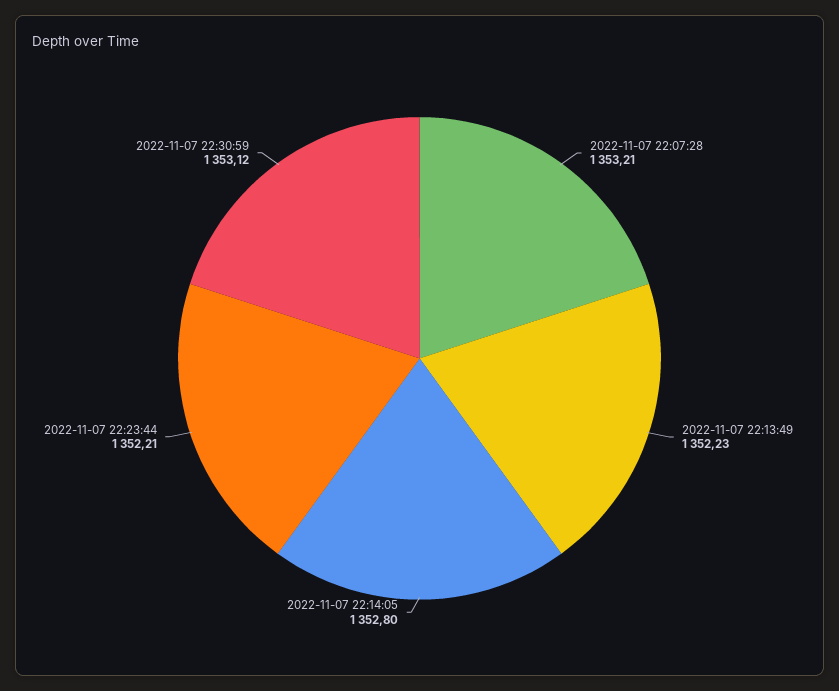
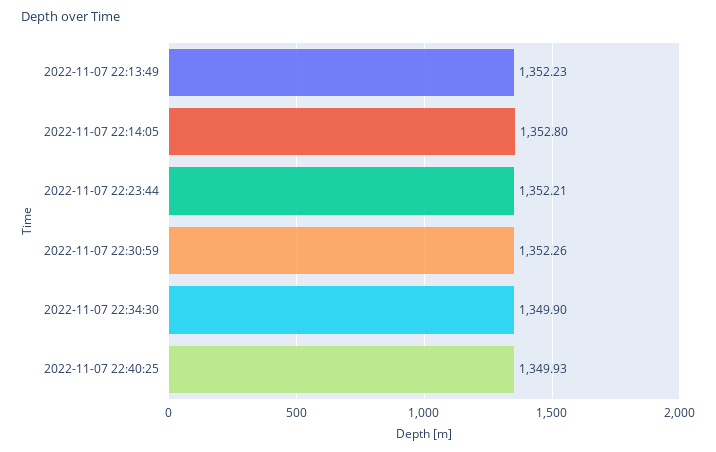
2022-11-07 22:07:28: 1353.21 -> none
2022-11-07 22:30:59: 1353.12 -> 1352.26
2022-11-07 22:34:30: none -> 1349.9
2022-11-07 22:40:25: none -> 1349.93

